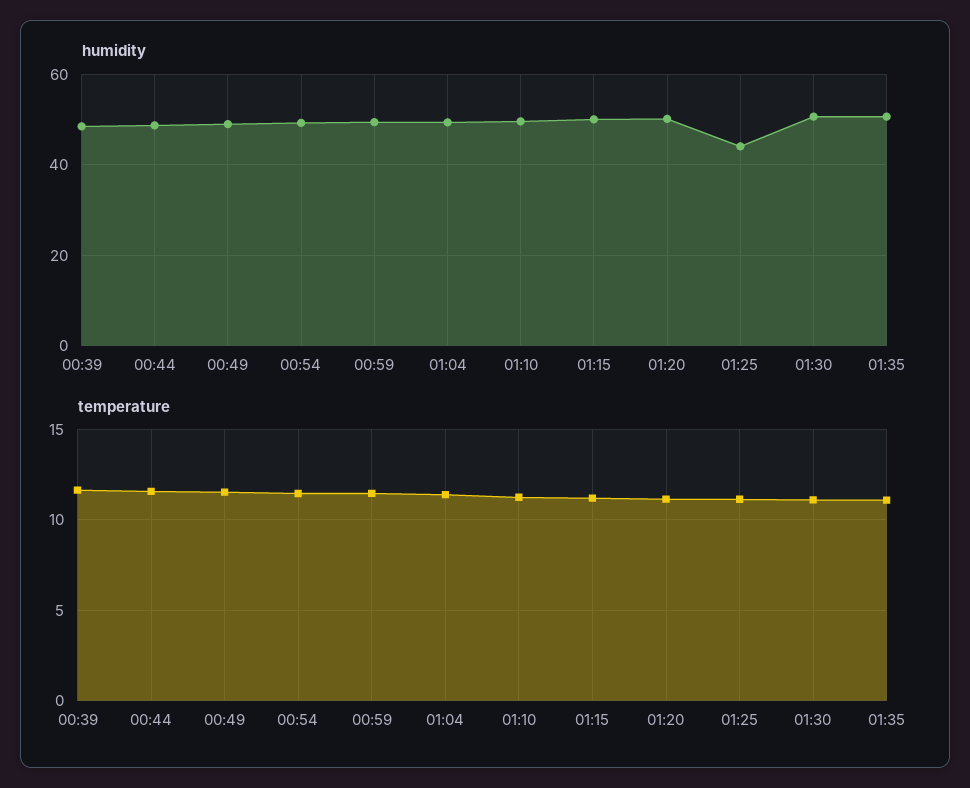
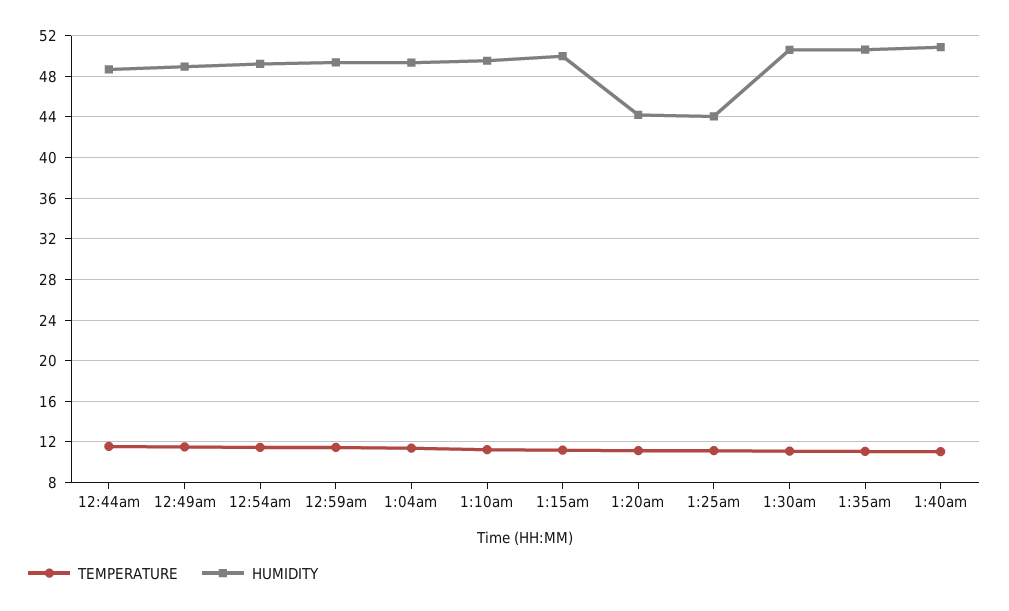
humidity, 00:39: 48 -> none
humidity, 01:20: 50 -> 44
temperature, 00:39: 11.5 -> none
temperature, 1:40am: none -> 11
humidity, 1:40am: none -> 51

